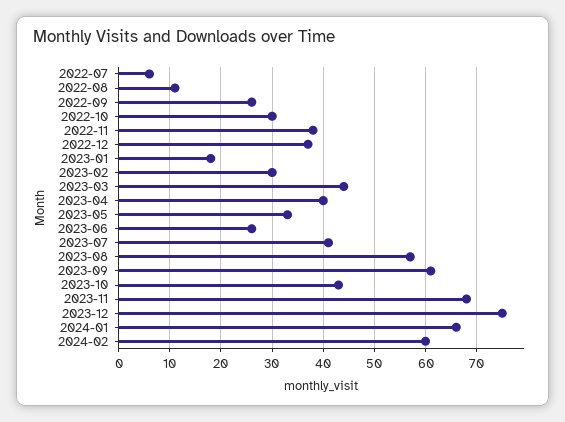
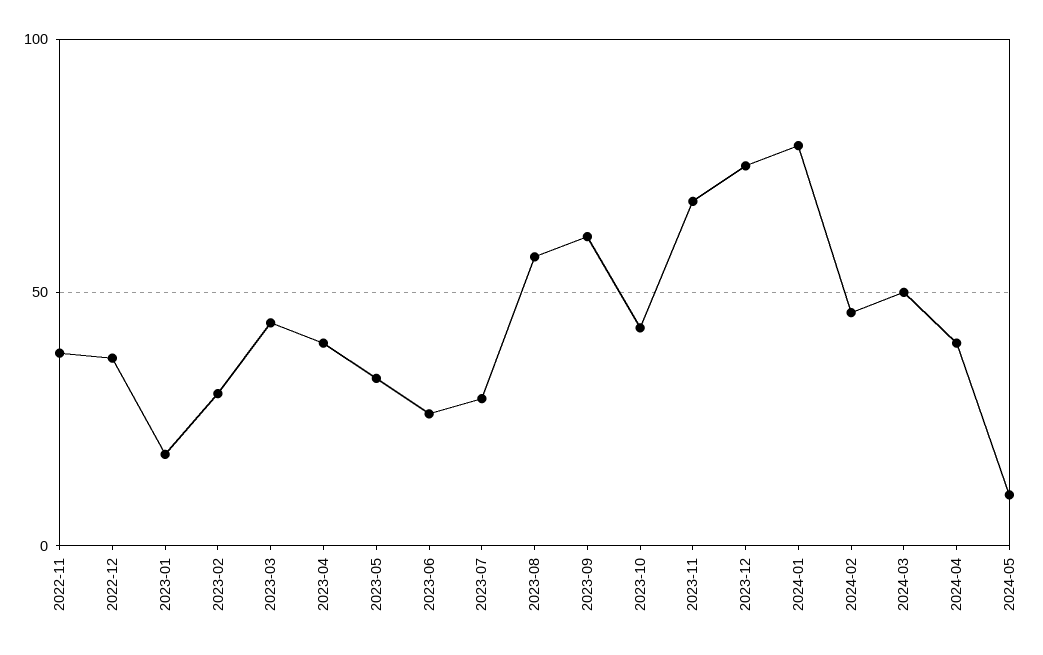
2022-07: 5 -> none
2022-08: 10 -> none
2022-09: 25 -> none
2022-10: 30 -> none
2023-07: 40 -> 30
2024-01: 65 -> 80
2024-02: 60 -> 45
2024-03: none -> 50
2024-04: none -> 40
2024-05: none -> 10

